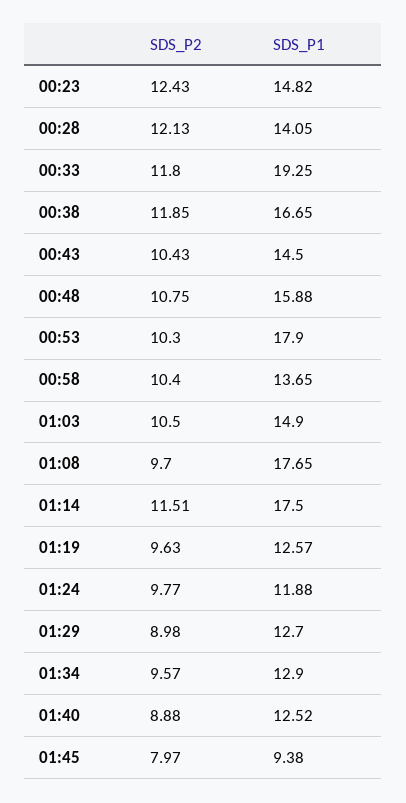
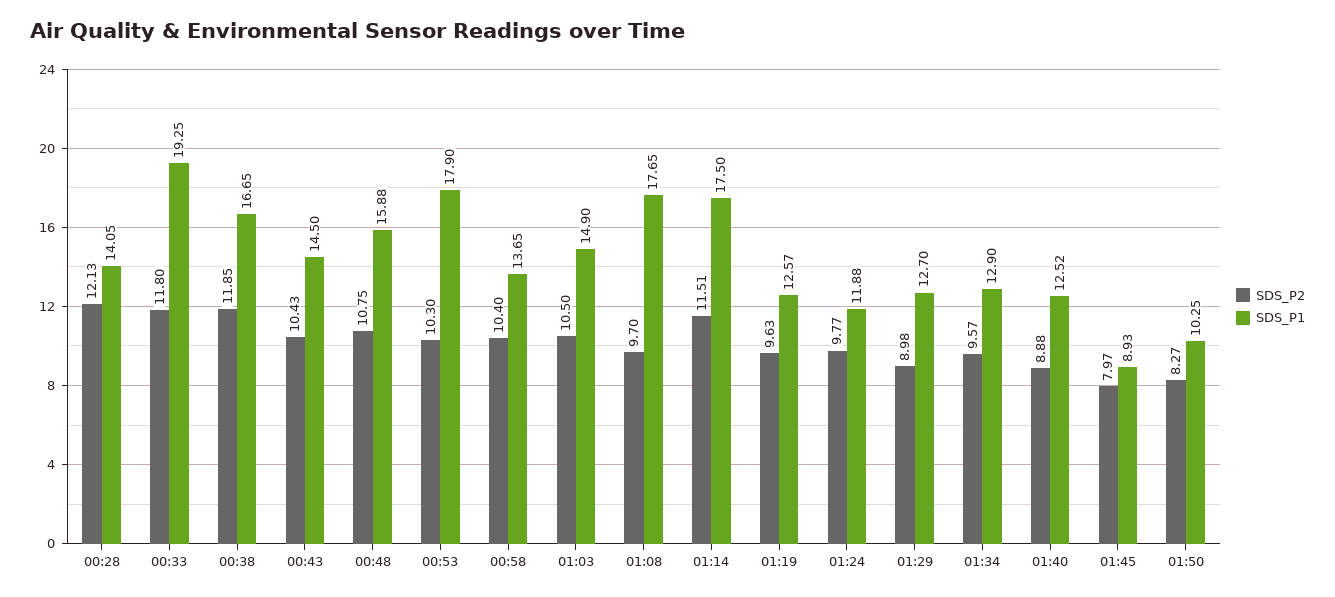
SDS_P2, 00:23: 12.43 -> none
SDS_P1, 00:23: 14.82 -> none
SDS_P1, 01:45: 9.38 -> 8.93
SDS_P2, 01:50: none -> 8.27
SDS_P1, 01:50: none -> 10.25

